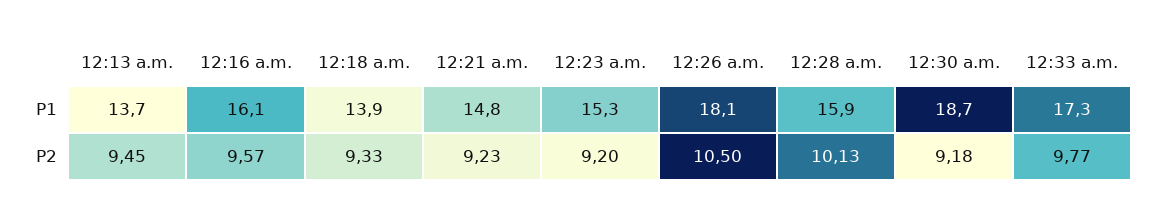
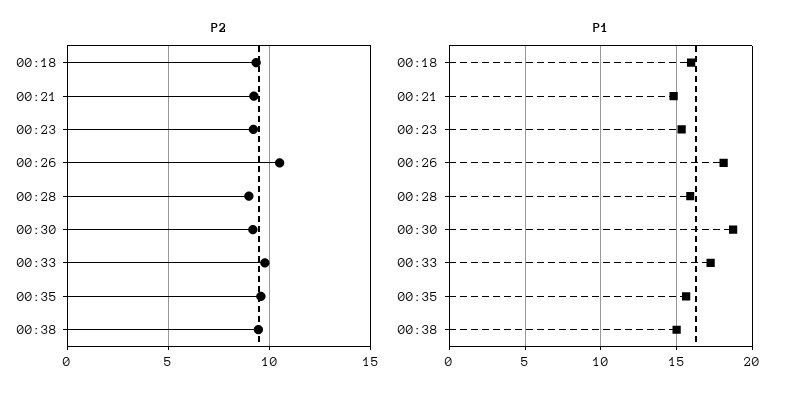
P1, 12:13 a.m.: 13.7 -> none
P1, 12:16 a.m.: 16.1 -> none
P1, 12:18 a.m.: 13.9 -> 16
P2, 12:13 a.m.: 9.45 -> none
P2, 12:16 a.m.: 9.57 -> none
P2, 12:28 a.m.: 10.13 -> 9
P2, 00:35: none -> 9.5
P2, 00:38: none -> 9.5
P1, 00:35: none -> 15.5
P1, 00:38: none -> 15

